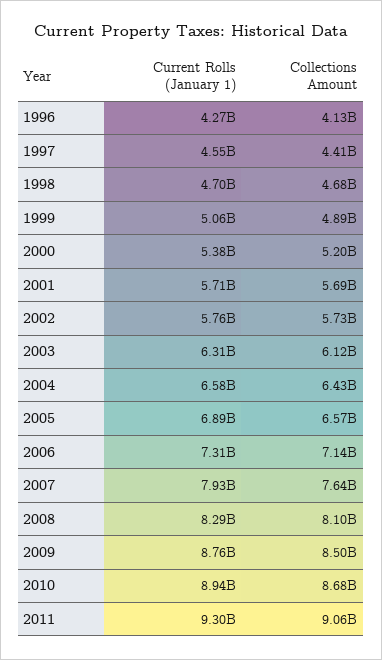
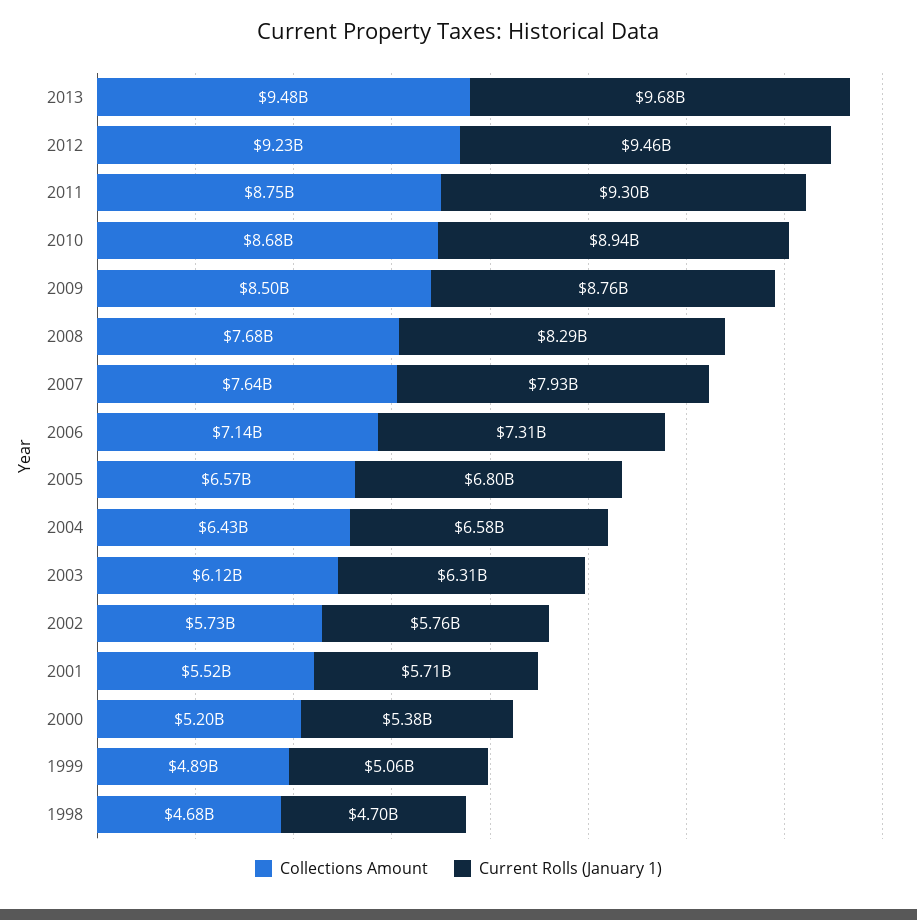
Current Rolls (January 1), 1996: 4270000000 -> none
Collections Amount, 1996: 4130000000 -> none
Current Rolls (January 1), 1997: 4550000000 -> none
Collections Amount, 1997: 4410000000 -> none
Collections Amount, 2001: 5690000000 -> 5520000000
Current Rolls (January 1), 2005: 6890000000 -> 6800000000
Collections Amount, 2008: 8100000000 -> 7680000000
Collections Amount, 2011: 9060000000 -> 8750000000
Collections Amount, 2013: none -> 9480000000
Current Rolls (January 1), 2013: none -> 9680000000
Collections Amount, 2012: none -> 9230000000
Current Rolls (January 1), 2012: none -> 9460000000

